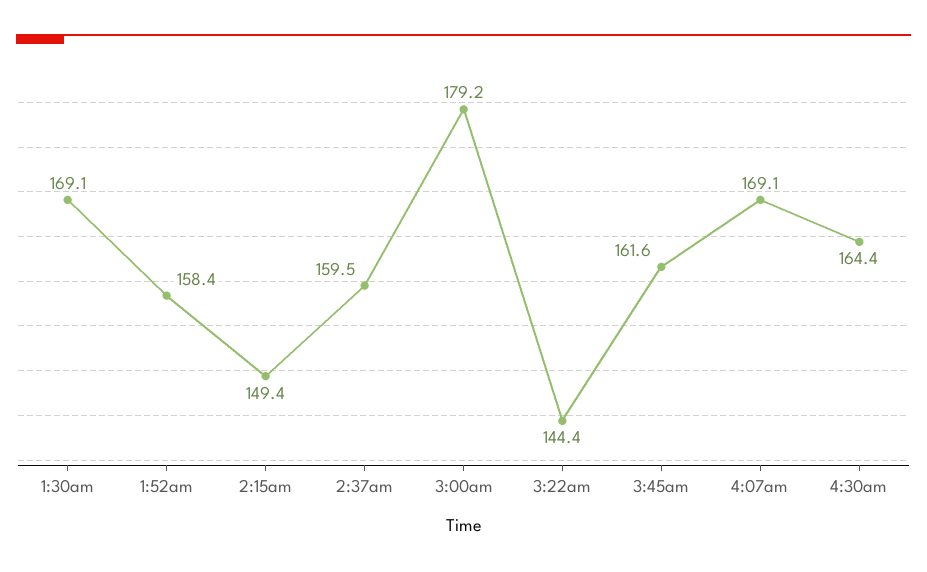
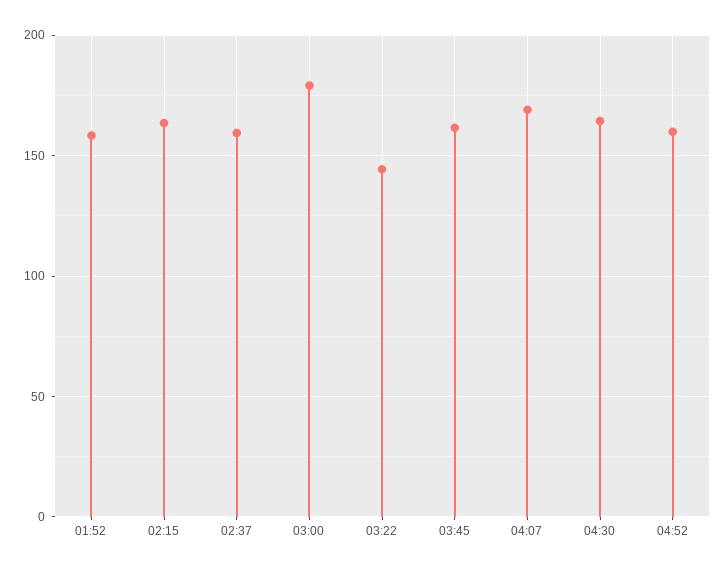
1:30am: 169.1 -> none
2:15am: 149.4 -> 165
04:52: none -> 160

